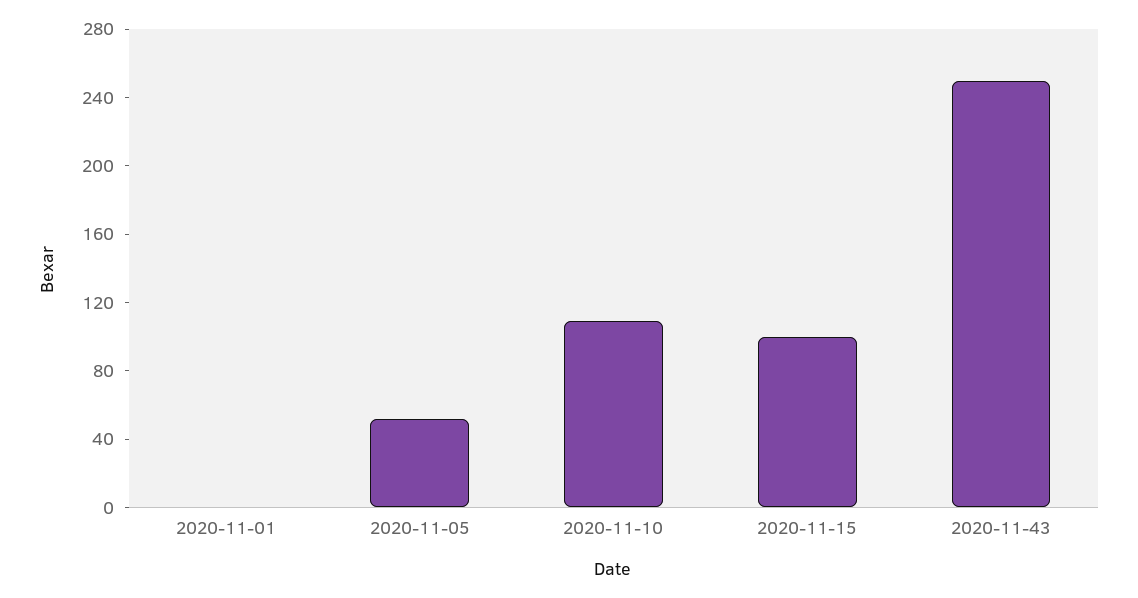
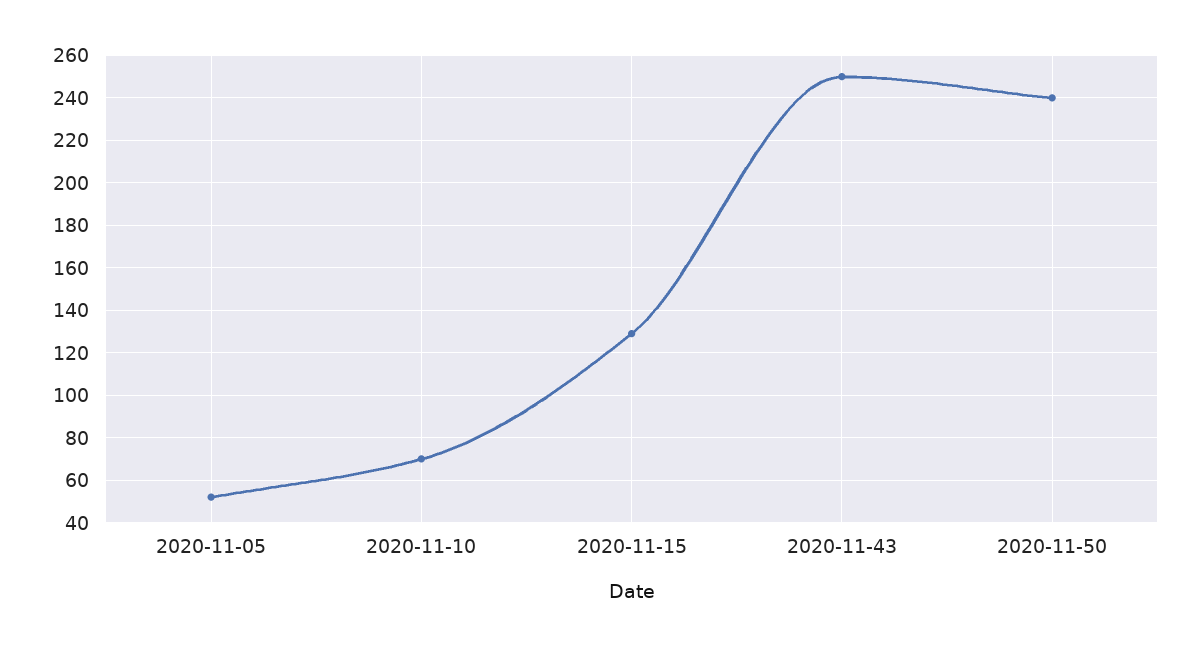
2020-11-01: 0 -> none
2020-11-10: 110 -> 70
2020-11-15: 100 -> 130
2020-11-50: none -> 240

